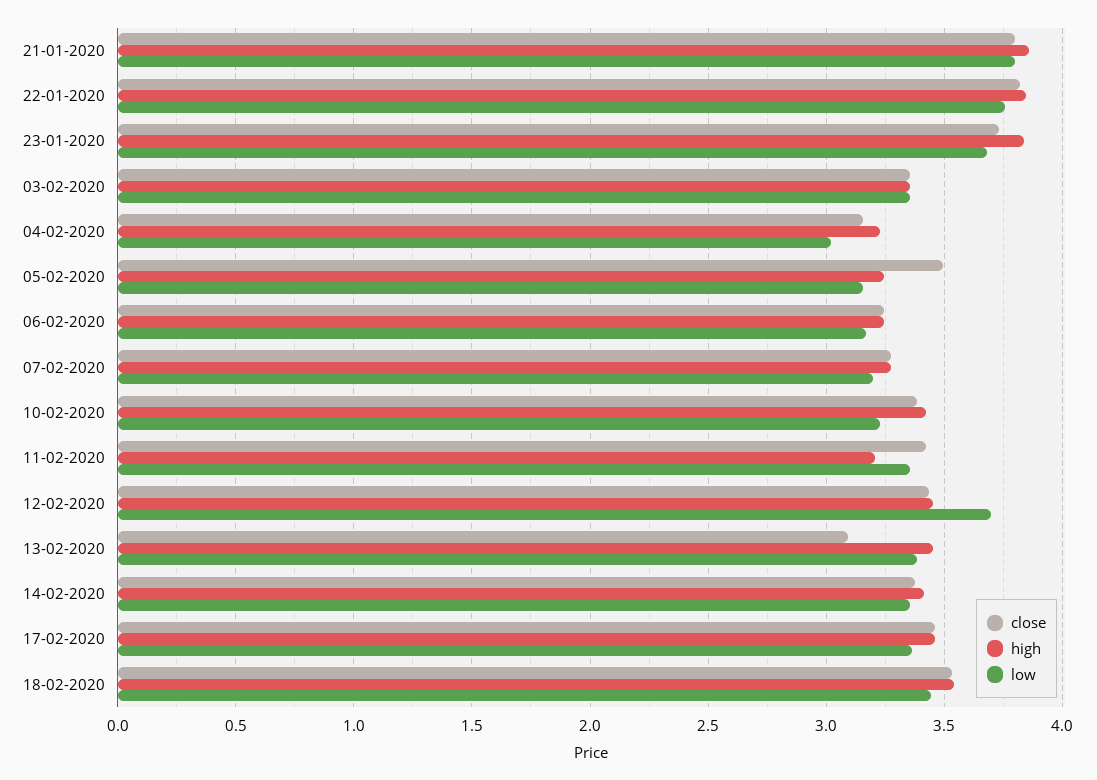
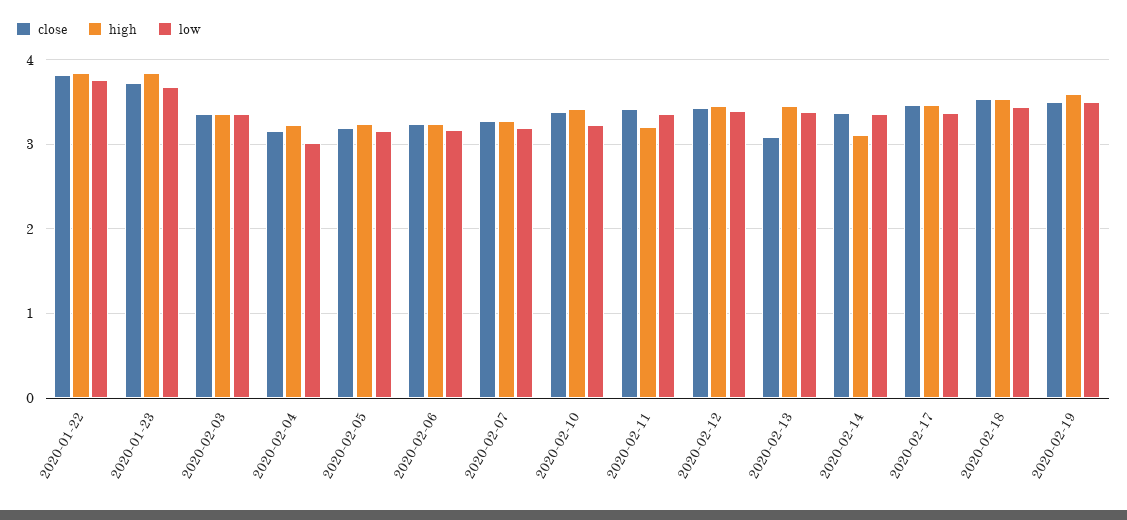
close, 21-01-2020: 3.8 -> none
high, 21-01-2020: 3.85 -> none
low, 21-01-2020: 3.8 -> none
close, 05-02-2020: 3.5 -> 3.2
low, 12-02-2020: 3.7 -> 3.4
high, 14-02-2020: 3.4 -> 3.1
close, 2020-02-19: none -> 3.5
high, 2020-02-19: none -> 3.6
low, 2020-02-19: none -> 3.5

